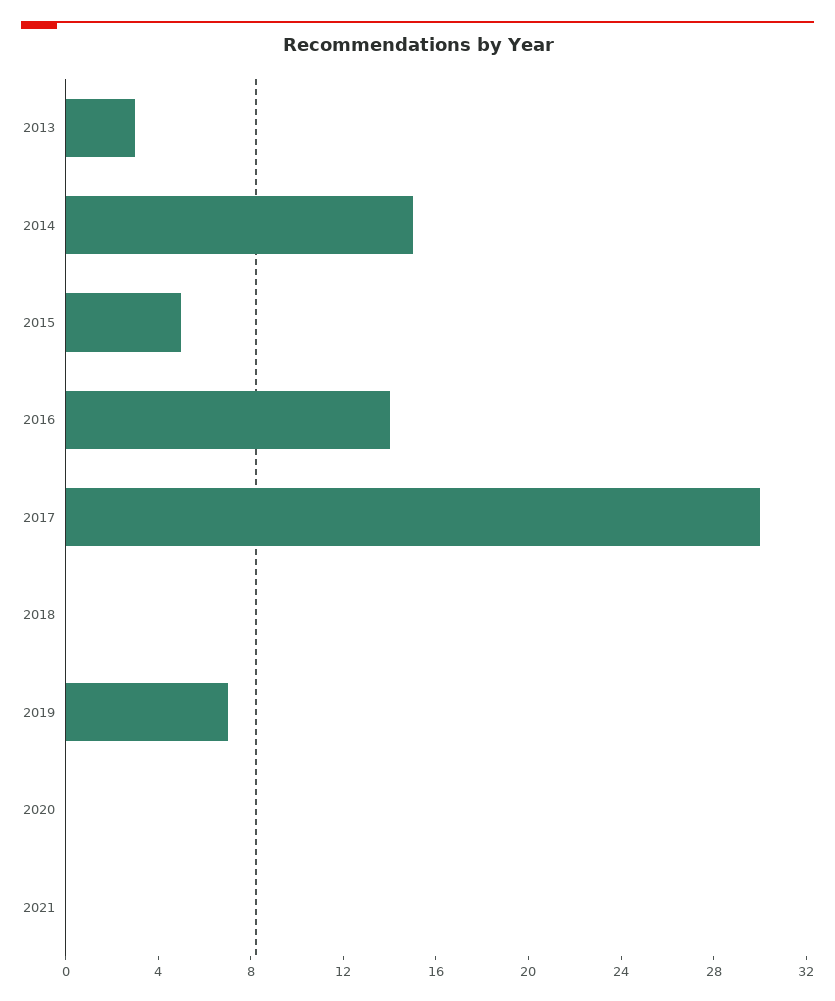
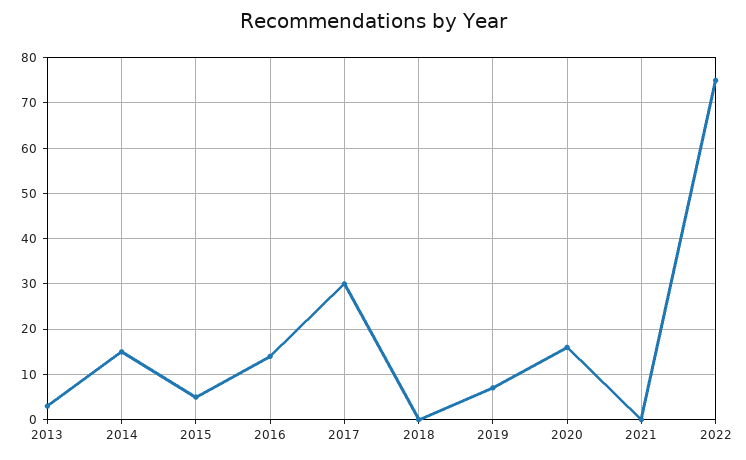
2020: 0 -> 15
2022: none -> 75

